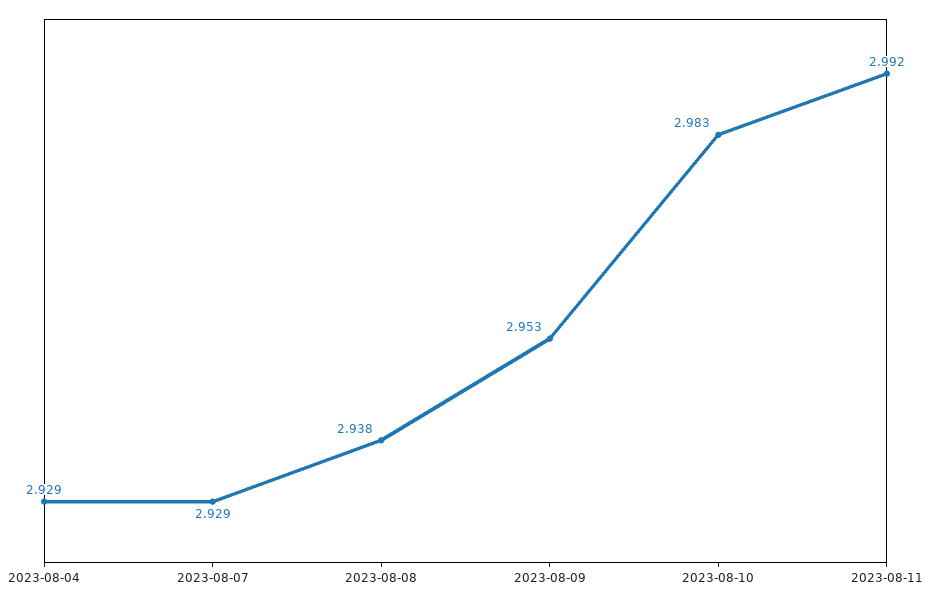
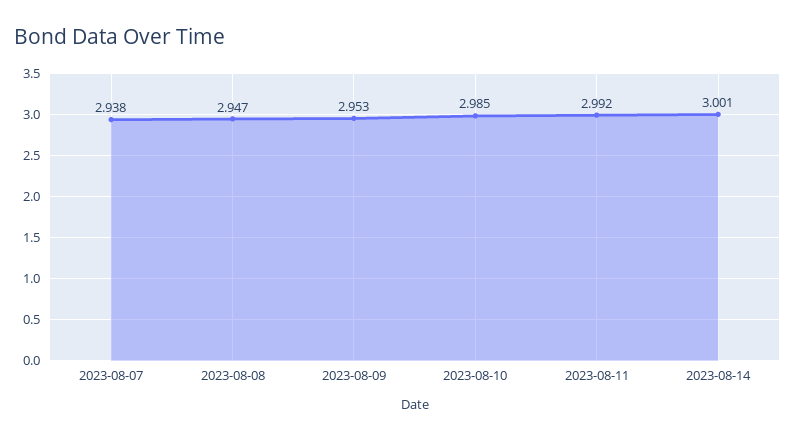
2023-08-04: 2.929 -> none
2023-08-07: 2.929 -> 2.938
2023-08-08: 2.938 -> 2.947
2023-08-10: 2.983 -> 2.985
2023-08-14: none -> 3.001

